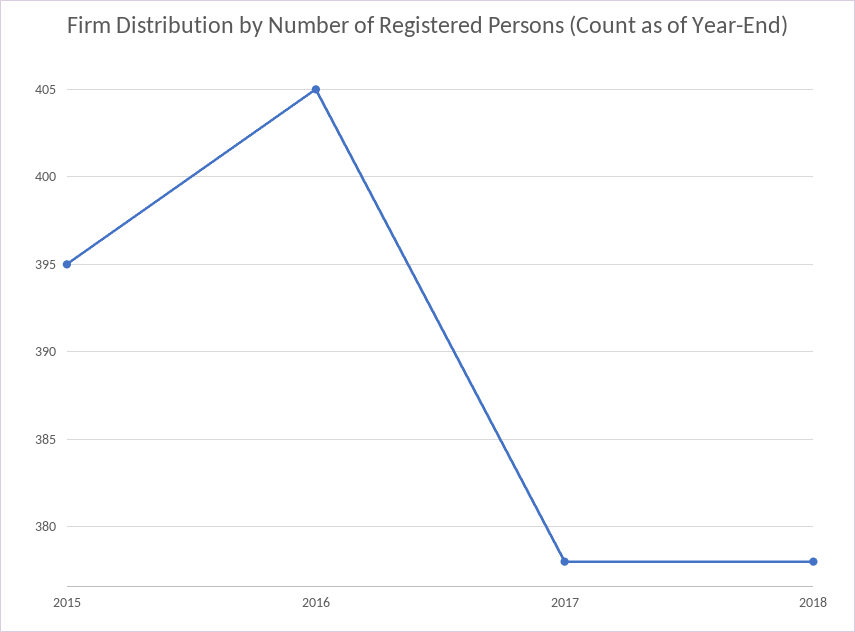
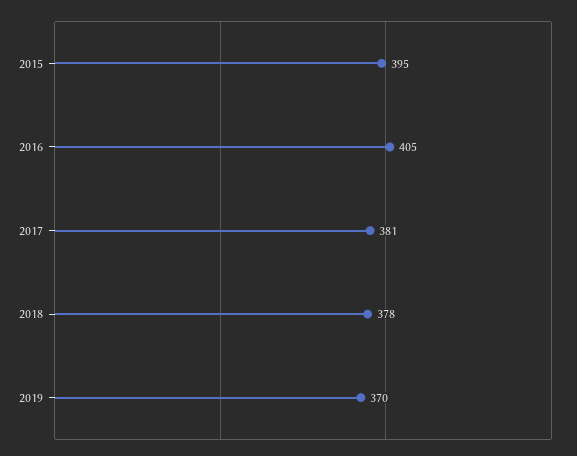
2017: 378 -> 381
2019: none -> 370

